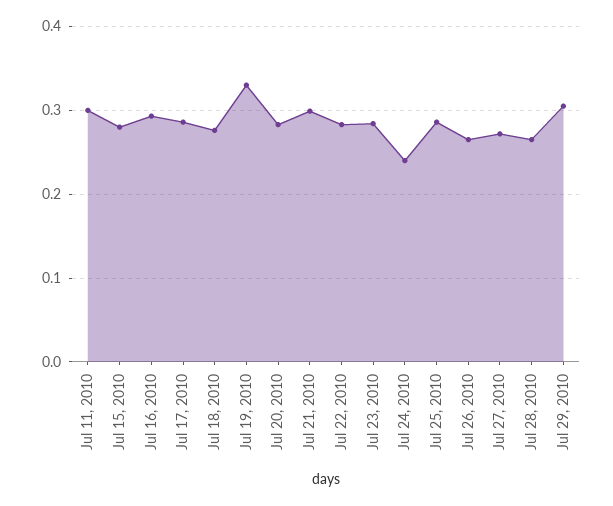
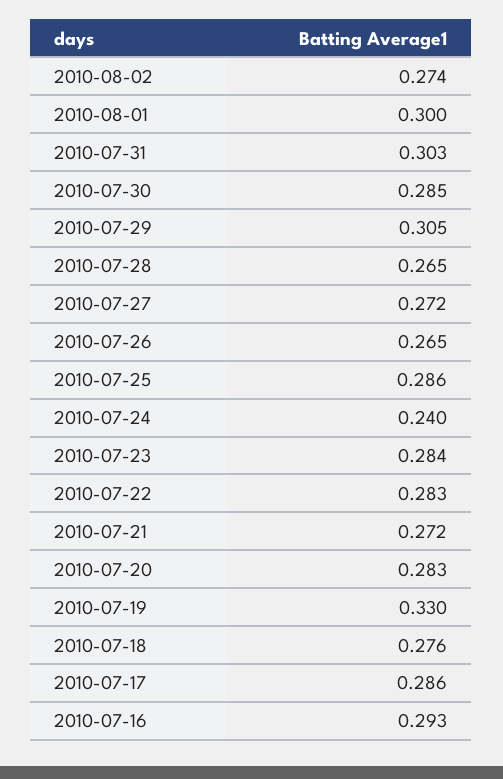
Jul 11, 2010: 0.3 -> none
Jul 15, 2010: 0.28 -> none
Jul 21, 2010: 0.3 -> 0.272
2010-08-02: none -> 0.274
2010-08-01: none -> 0.3
2010-07-31: none -> 0.303
2010-07-30: none -> 0.285

